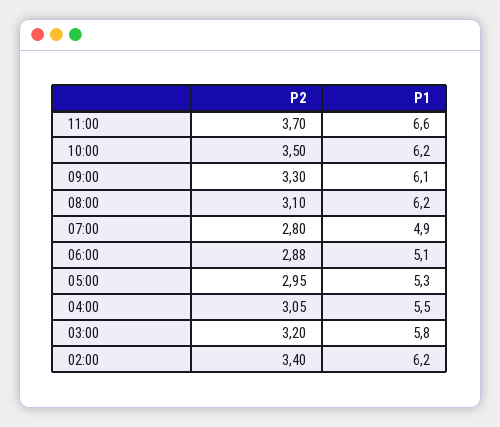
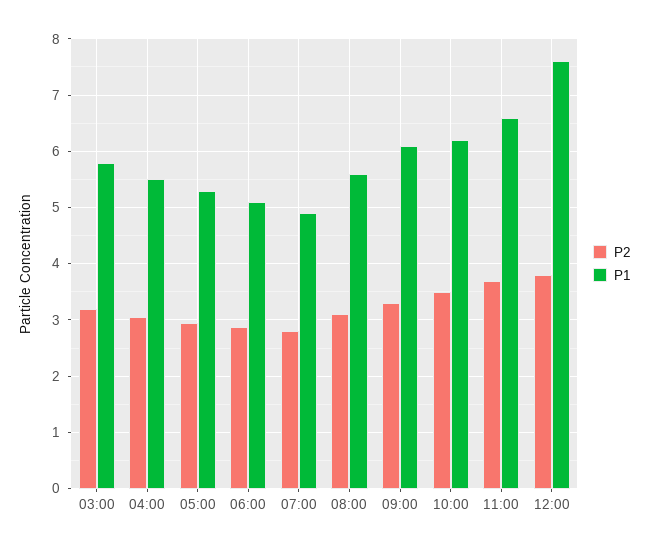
P1, 08:00: 6.2 -> 5.6
P2, 02:00: 3.4 -> none
P1, 02:00: 6.2 -> none
P2, 12:00: none -> 3.8
P1, 12:00: none -> 7.6

